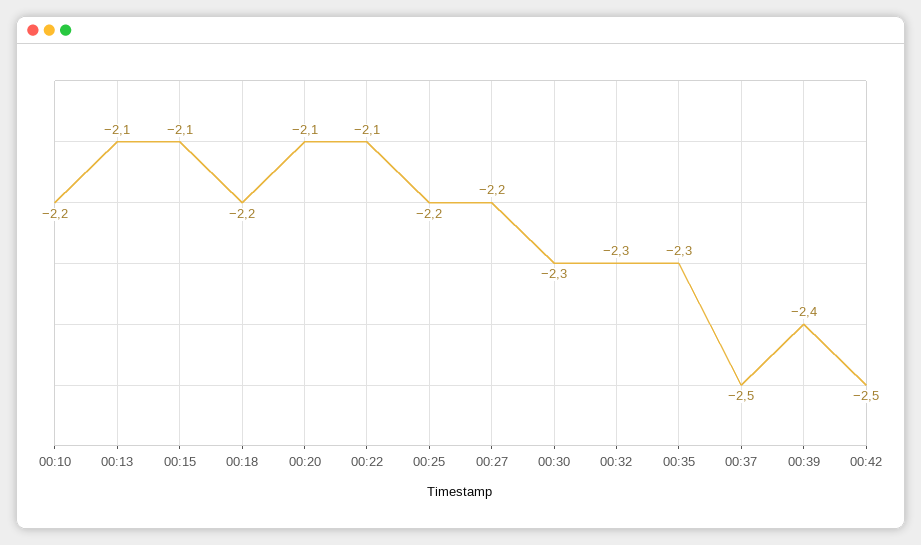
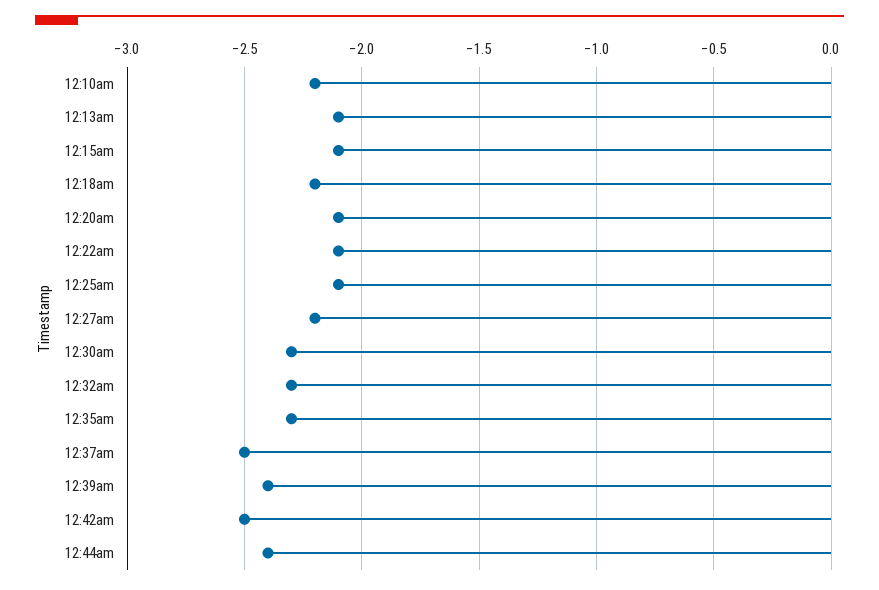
00:25: -2.2 -> -2.1
12:44am: none -> -2.4

